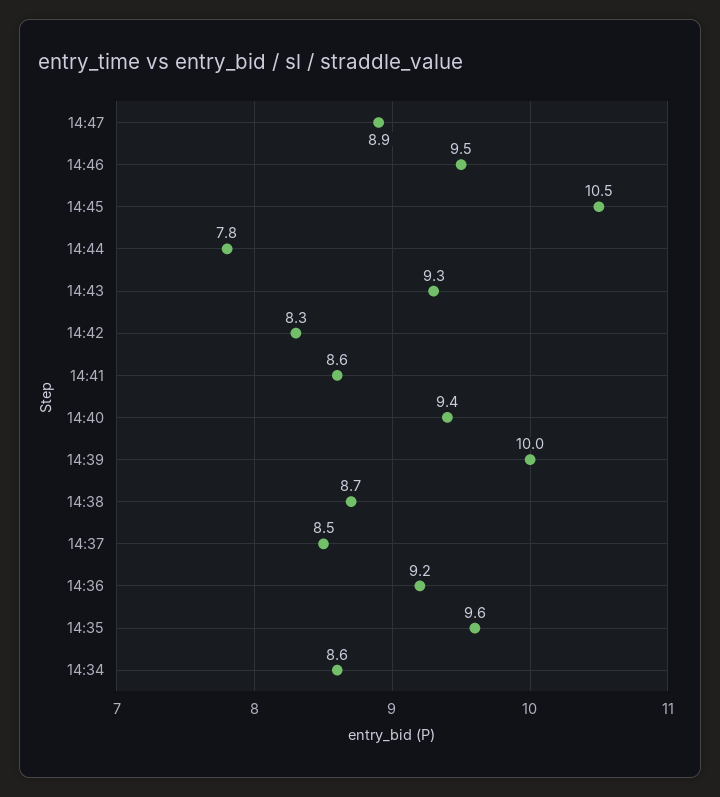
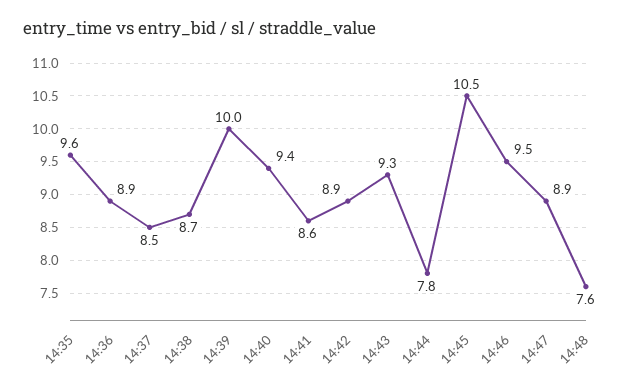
14:42: 8.3 -> 8.9
14:36: 9.2 -> 8.9
14:34: 8.6 -> none
14:48: none -> 7.6

